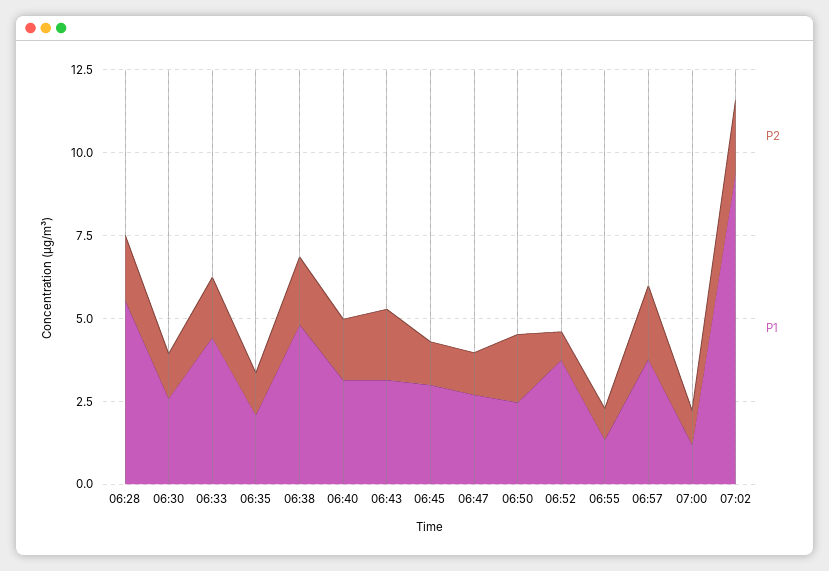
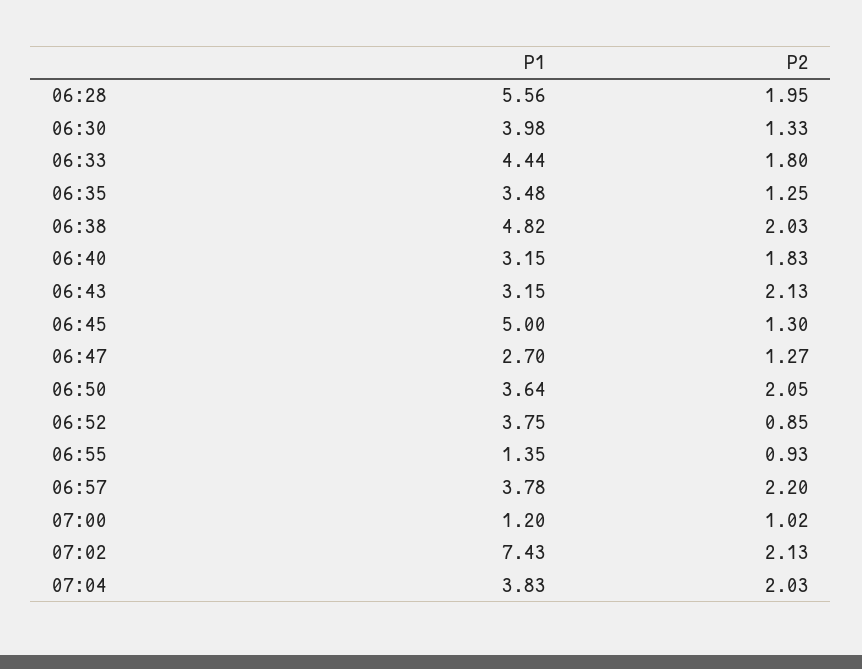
P1, 06:30: 2.5 -> 3.98
P1, 06:35: 2 -> 3.48
P1, 06:45: 3 -> 5
P1, 06:50: 2.5 -> 3.64
P1, 07:02: 9.5 -> 7.43
P1, 07:04: none -> 3.83
P2, 07:04: none -> 2.03

